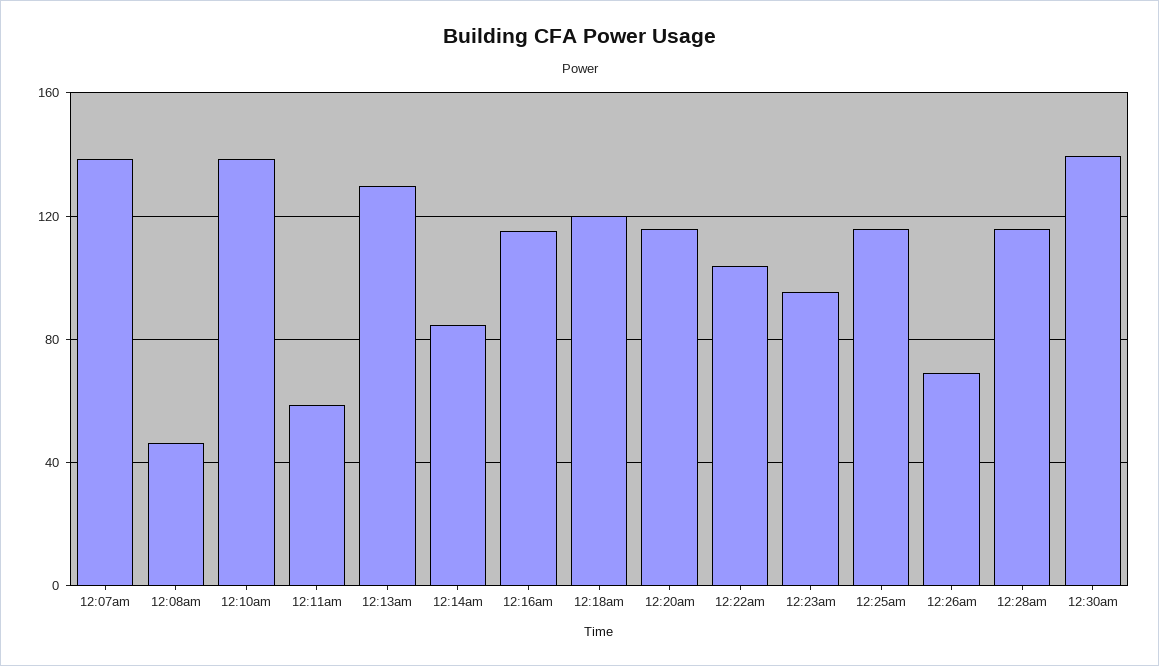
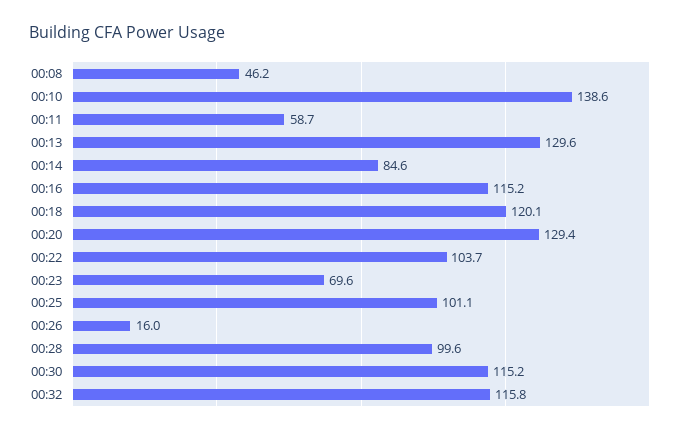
12:07am: 140 -> none
12:20am: 115 -> 129.4
12:23am: 95 -> 69.6
12:25am: 115 -> 101.1
12:26am: 70 -> 16
12:28am: 115 -> 99.6
12:30am: 140 -> 115.2
00:32: none -> 115.8

